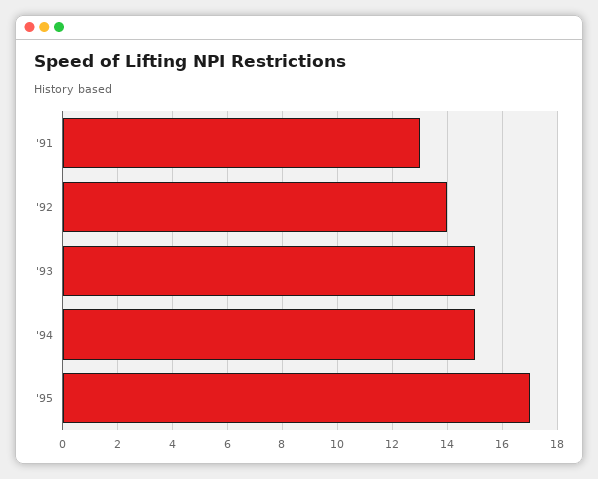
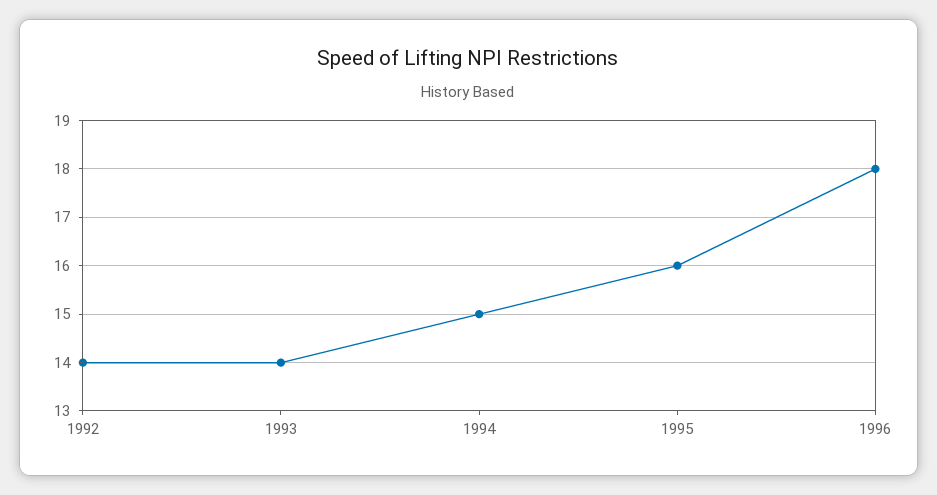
'91: 13 -> none
'93: 15 -> 14
'95: 17 -> 16
1996: none -> 18

